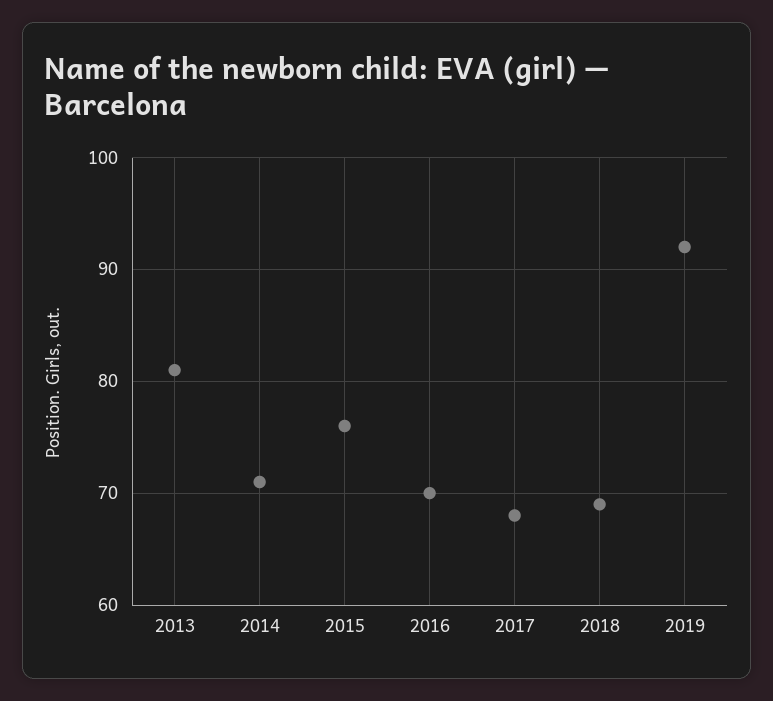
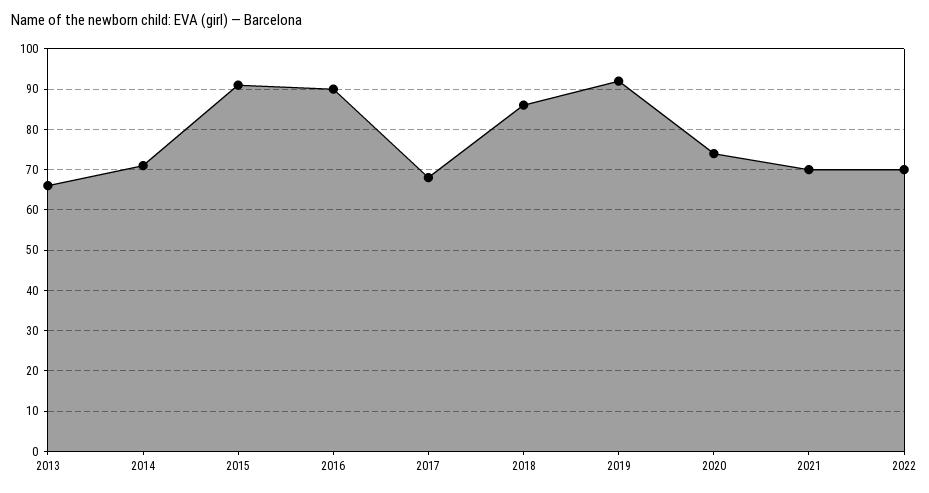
2013: 81 -> 65
2015: 76 -> 90
2016: 70 -> 90
2018: 69 -> 85
2020: none -> 75
2021: none -> 70
2022: none -> 70

